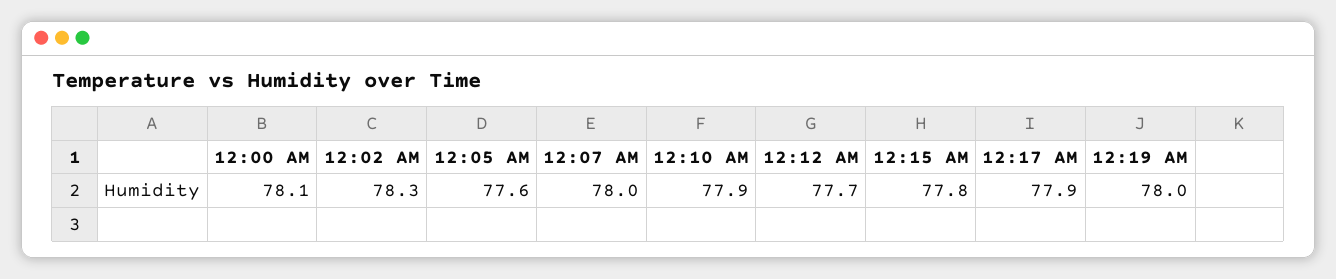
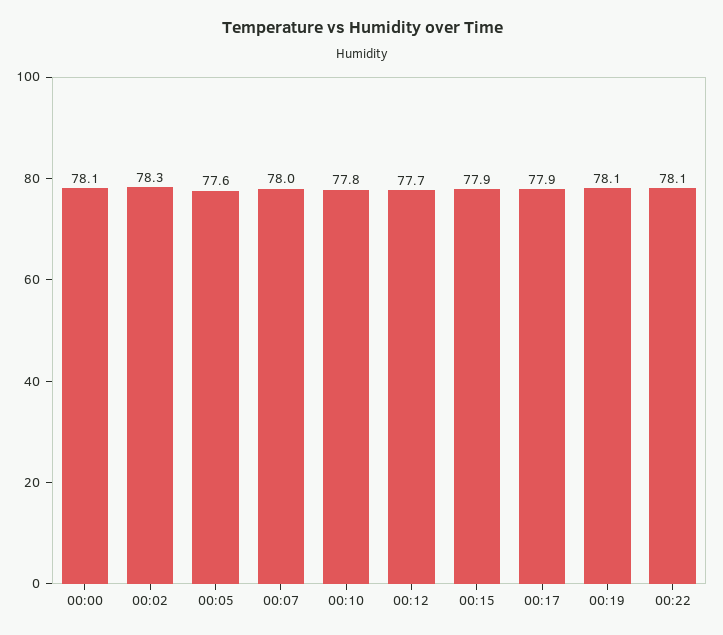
12:10 AM: 77.9 -> 77.8
12:15 AM: 77.8 -> 77.9
12:19 AM: 78 -> 78.1
00:22: none -> 78.1

